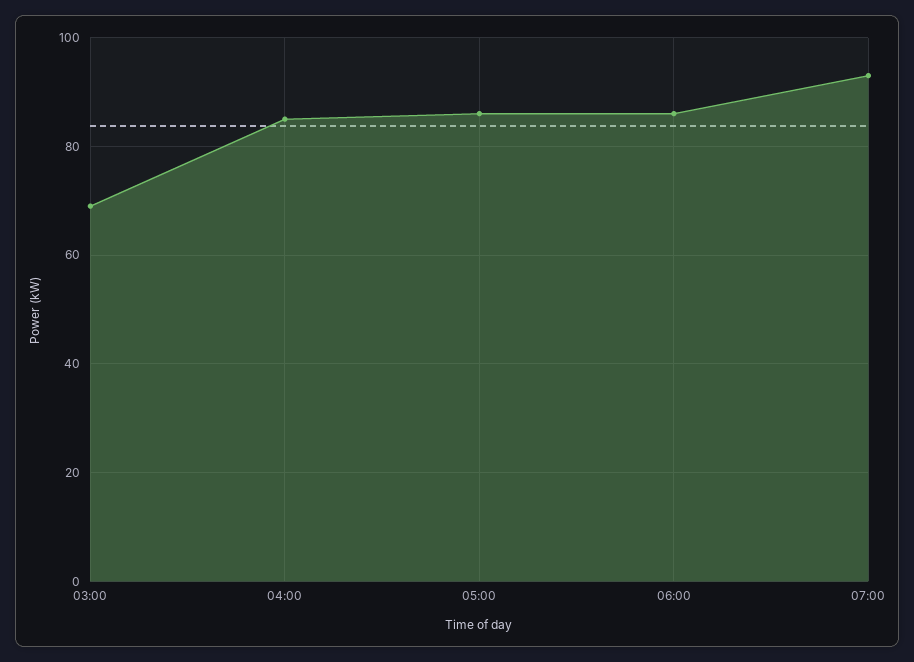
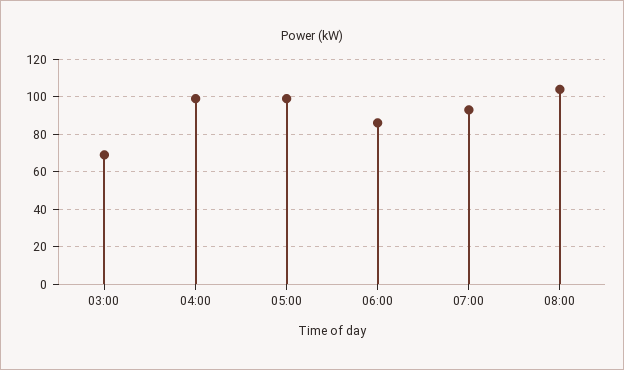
04:00: 85 -> 100
05:00: 85 -> 100
08:00: none -> 105

